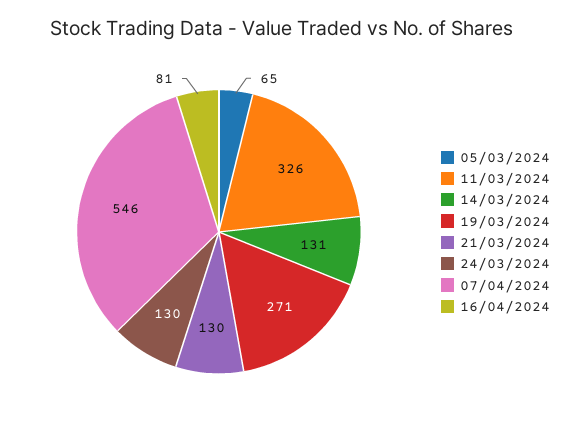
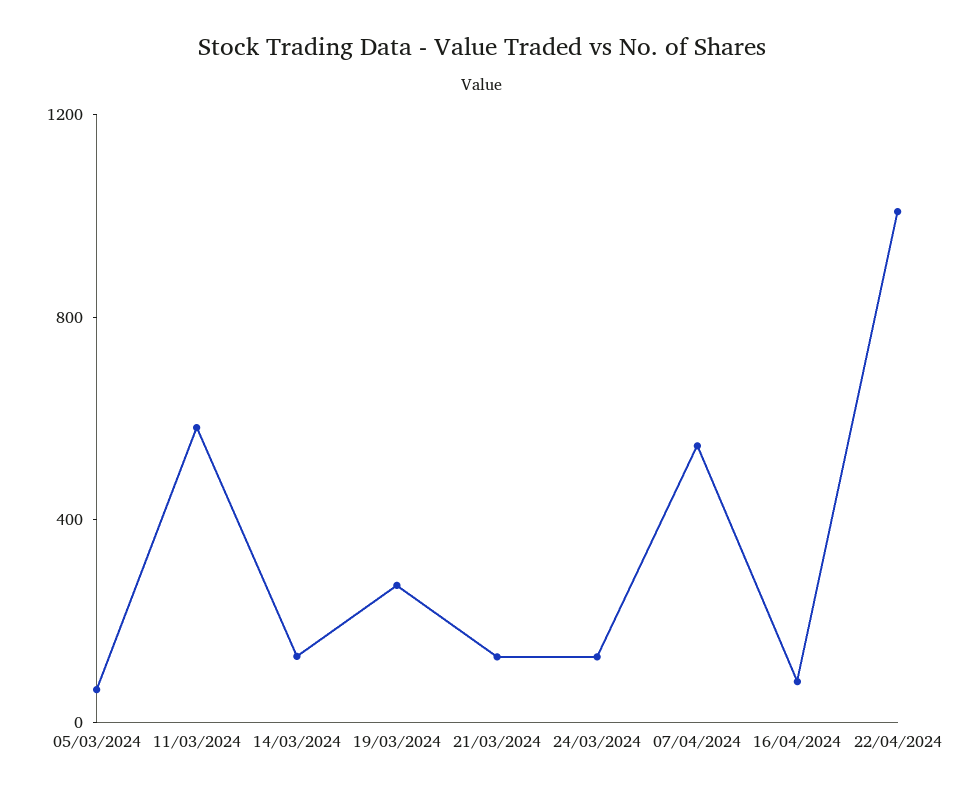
11/03/2024: 326 -> 600
22/04/2024: none -> 1000

